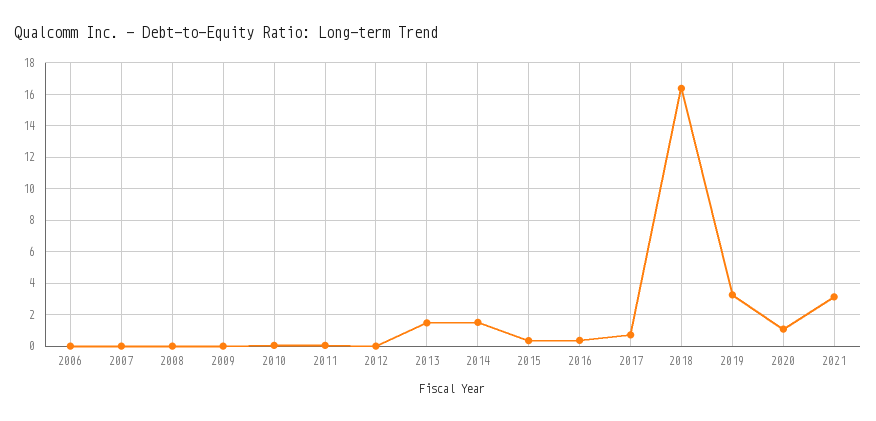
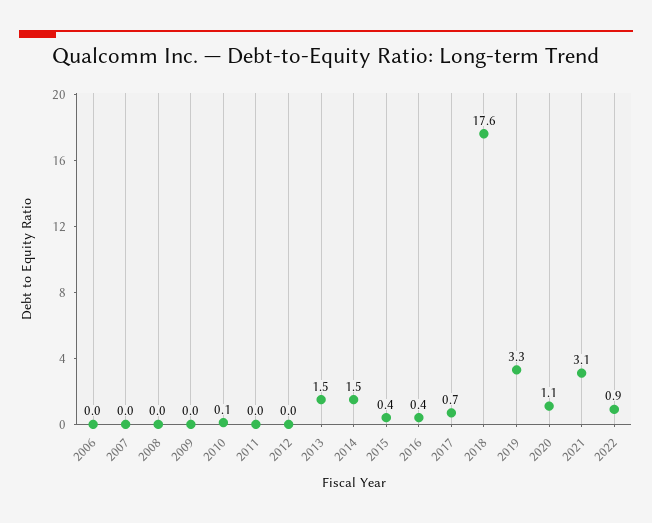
2018: 16.5 -> 17.6
2022: none -> 0.9

